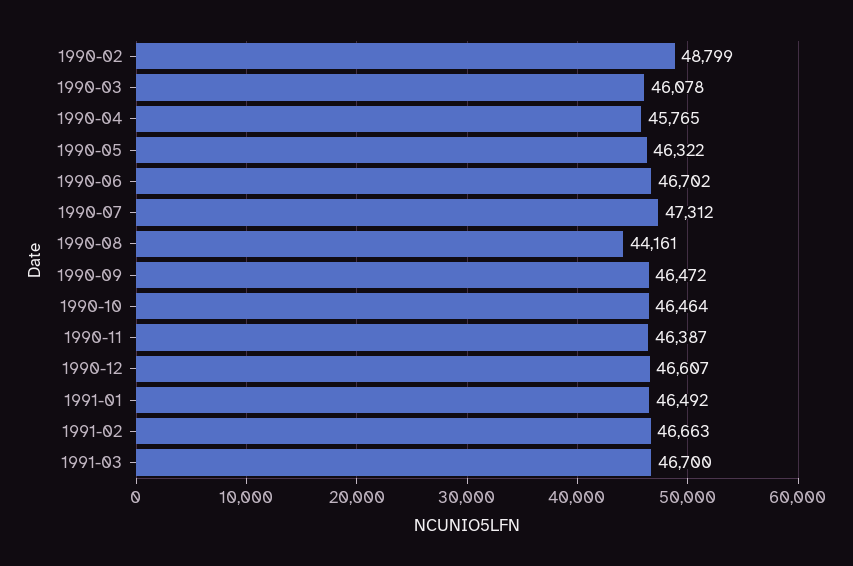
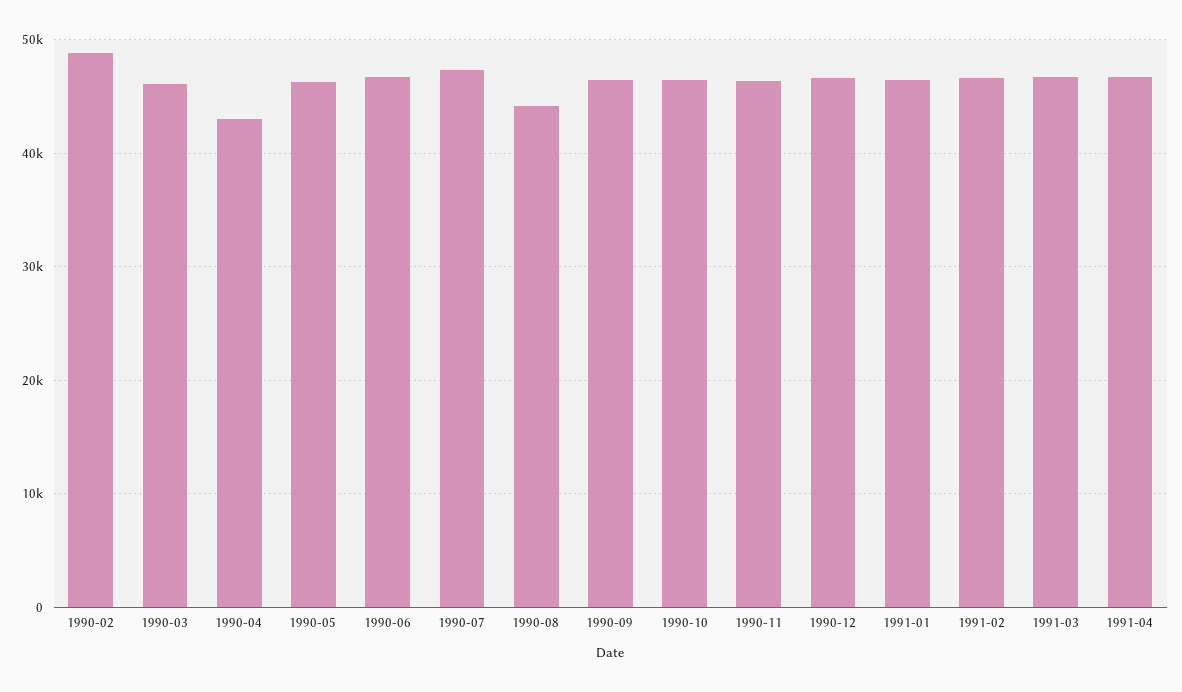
1990-04: 45765 -> 43000
1991-04: none -> 47000

